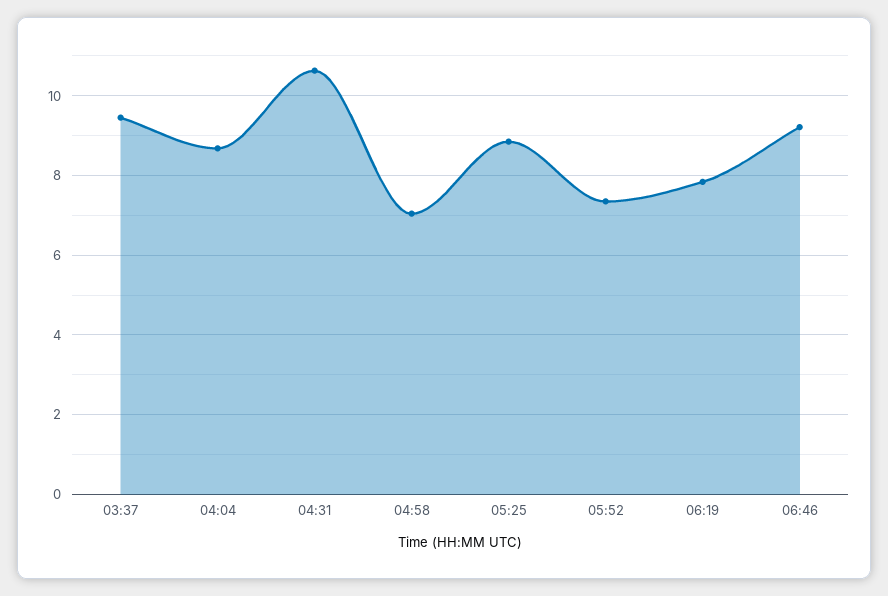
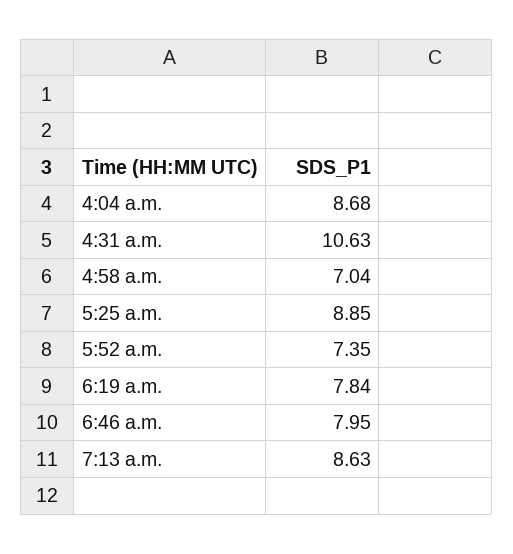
03:37: 9.4 -> none
06:46: 9.2 -> 7.95
7:13 a.m.: none -> 8.63

